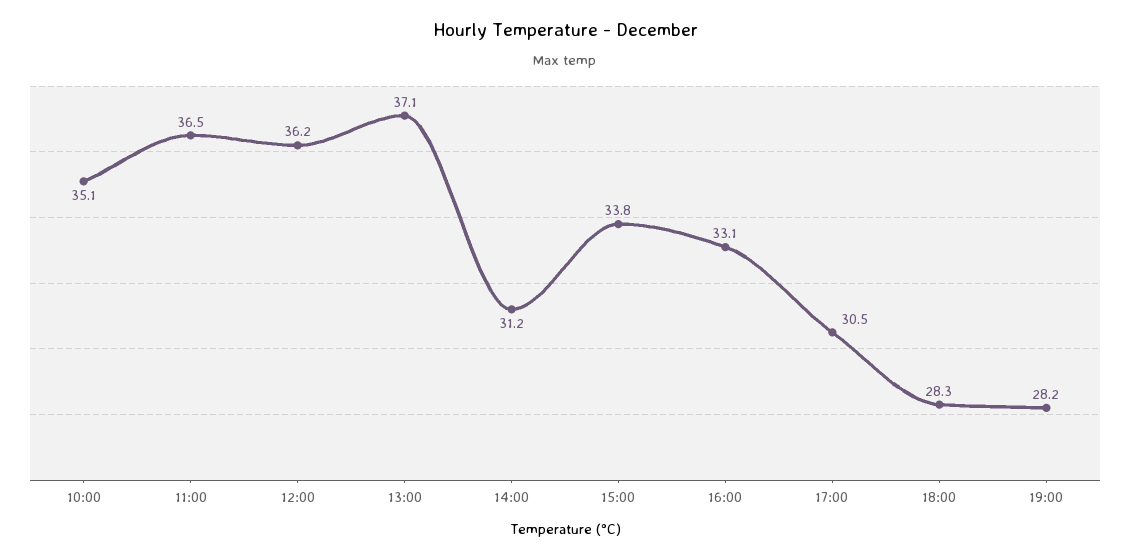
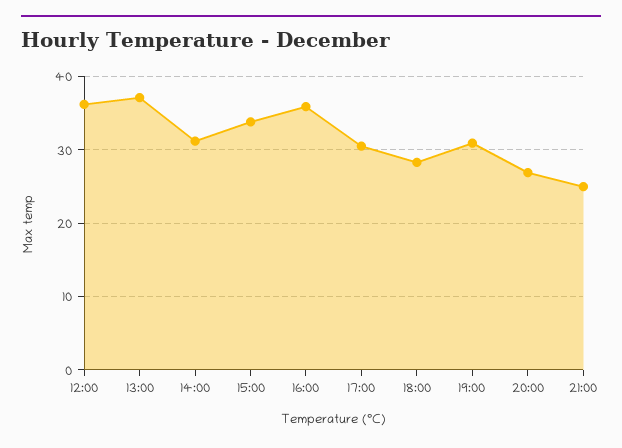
10:00: 35.1 -> none
11:00: 36.5 -> none
16:00: 33.1 -> 36
19:00: 28.2 -> 31
20:00: none -> 27
21:00: none -> 25

